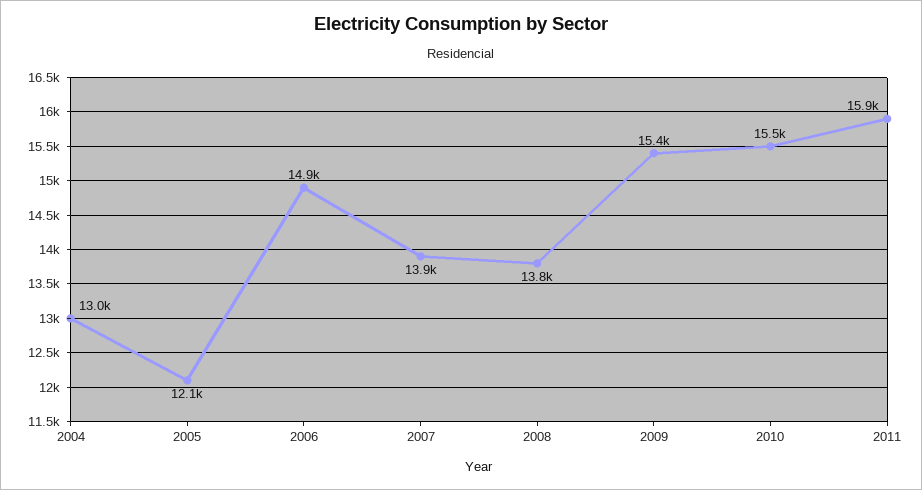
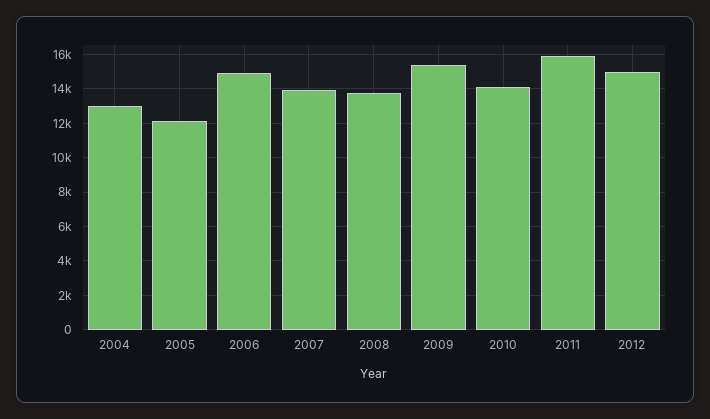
2010: 15500 -> 14000
2012: none -> 15000

